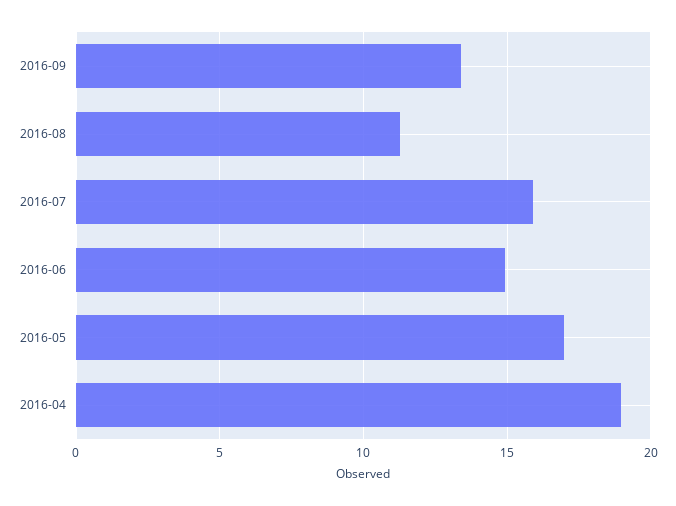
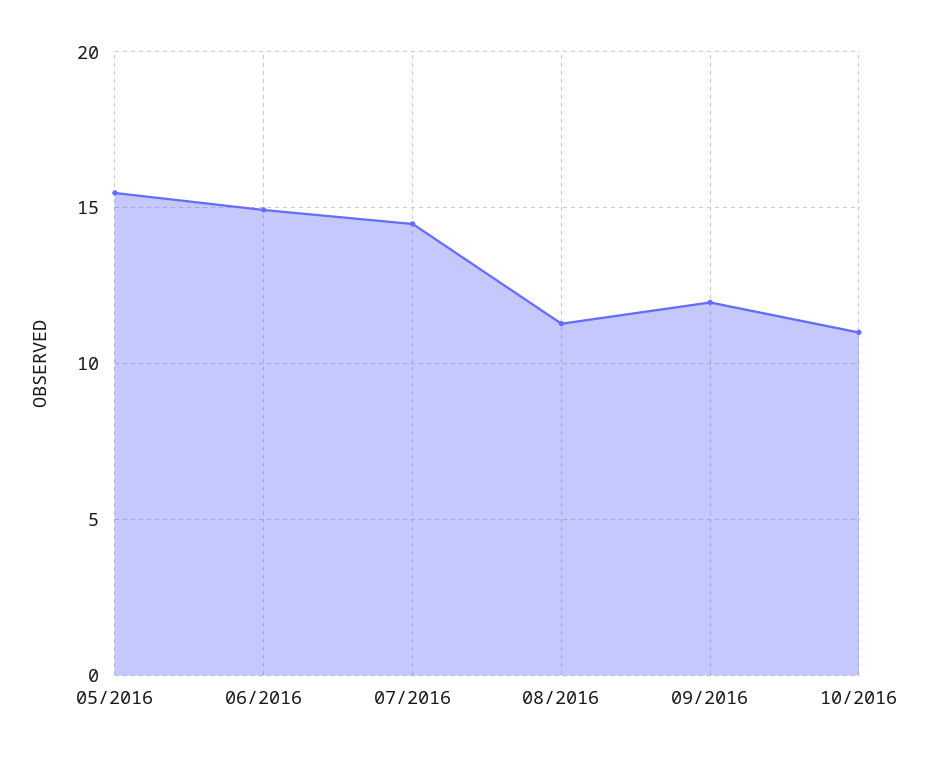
2016-09: 13.5 -> 12
2016-07: 16 -> 14.5
2016-05: 17 -> 15.5
2016-04: 19 -> none
10/2016: none -> 11

